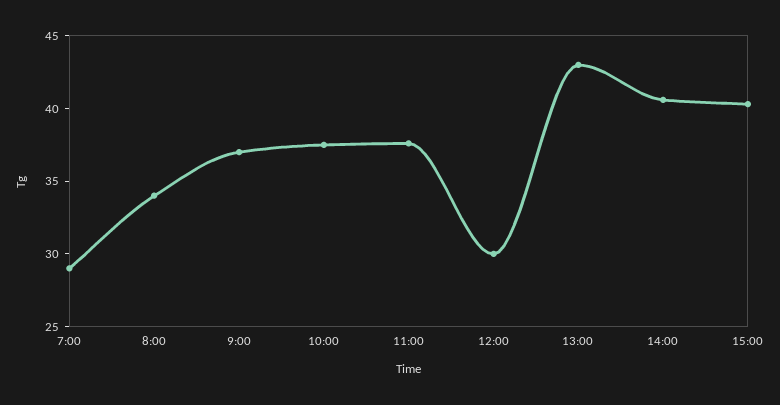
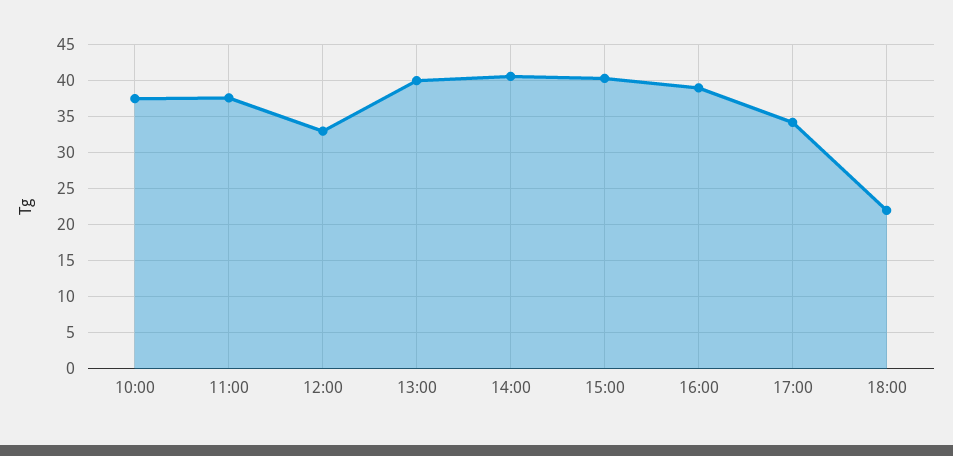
7:00: 29 -> none
8:00: 34 -> none
9:00: 37 -> none
12:00: 30 -> 33
13:00: 43 -> 40
16:00: none -> 39
17:00: none -> 34
18:00: none -> 22

